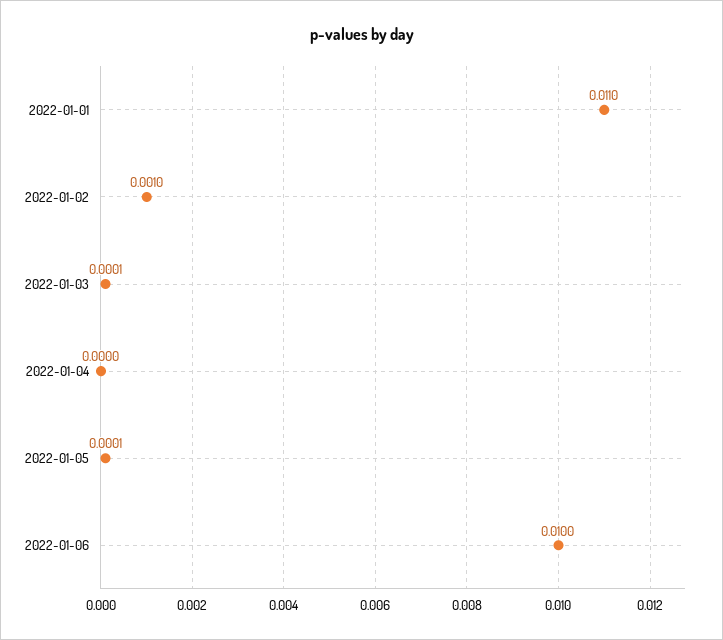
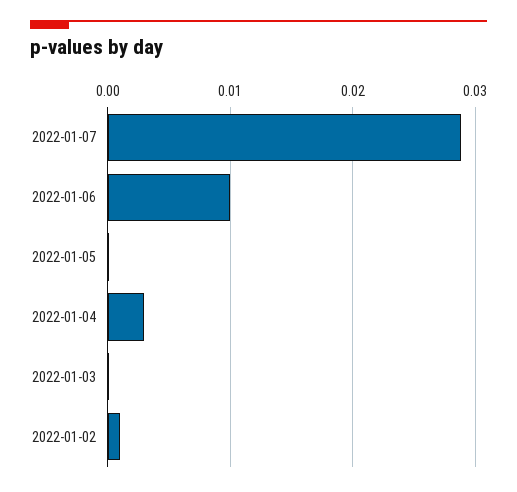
2022-01-01: 0.011 -> none
2022-01-04: 0 -> 0.003
2022-01-07: none -> 0.029

